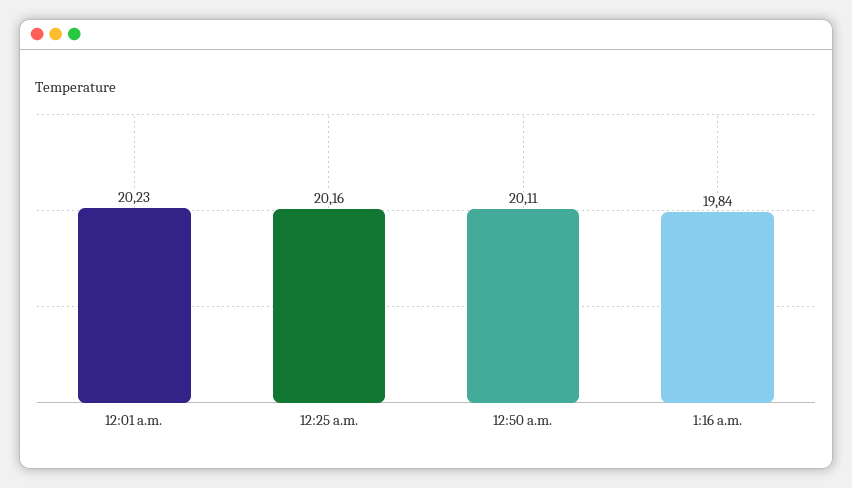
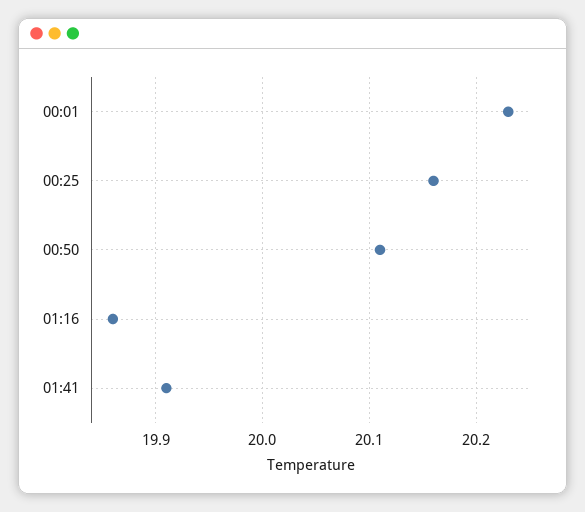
1:16 a.m.: 19.84 -> 19.86
01:41: none -> 19.91

